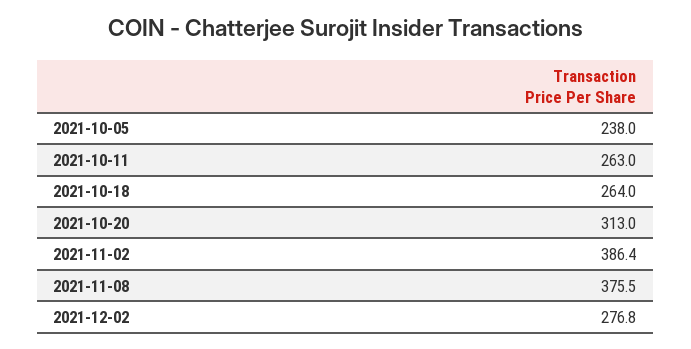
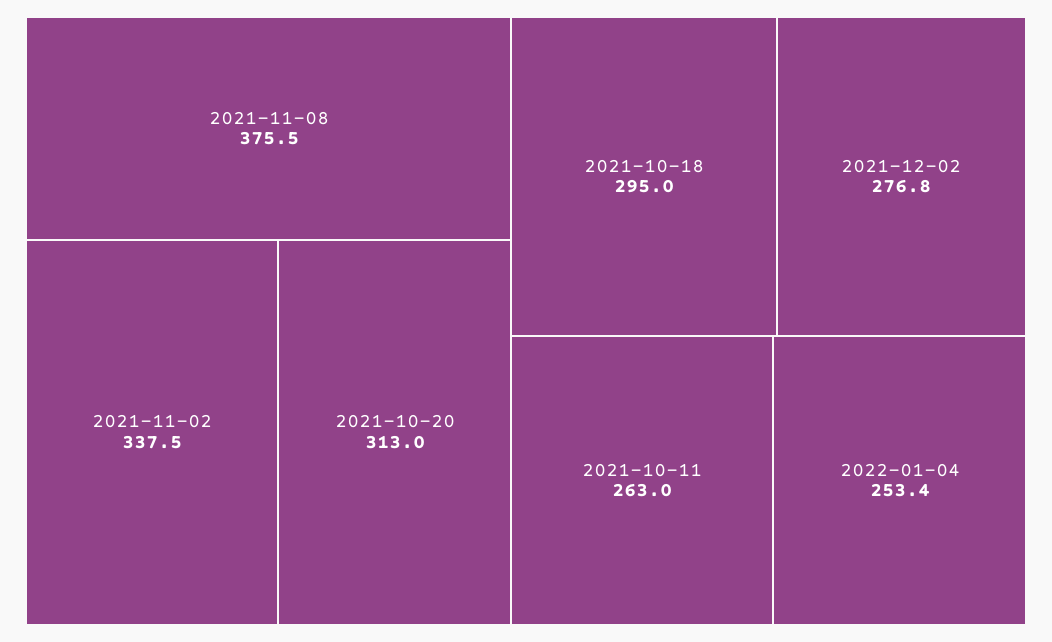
2021-10-05: 238 -> none
2021-10-18: 264 -> 295
2021-11-02: 386.4 -> 337.5
2022-01-04: none -> 253.4

